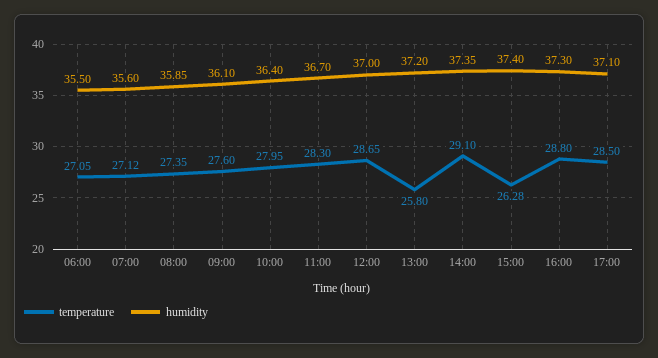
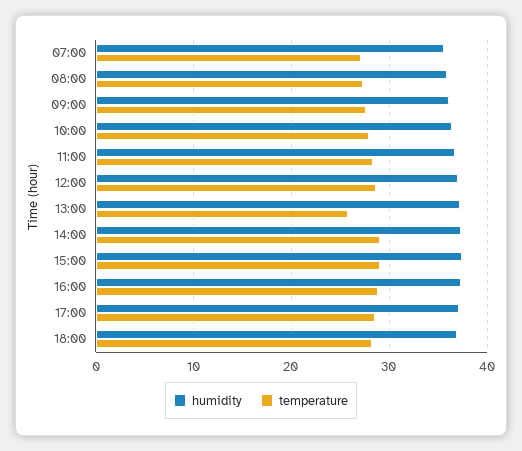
temperature, 06:00: 27.05 -> none
humidity, 06:00: 35.5 -> none
temperature, 15:00: 26.28 -> 29
humidity, 18:00: none -> 37
temperature, 18:00: none -> 28

